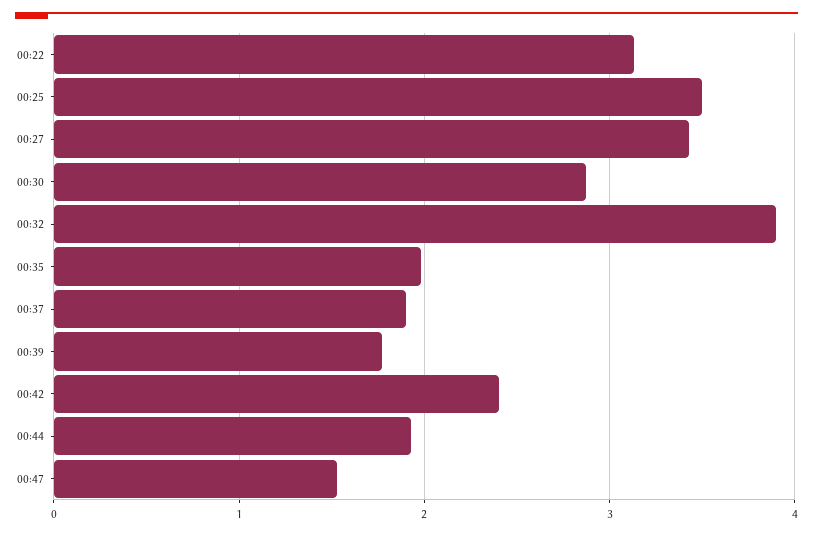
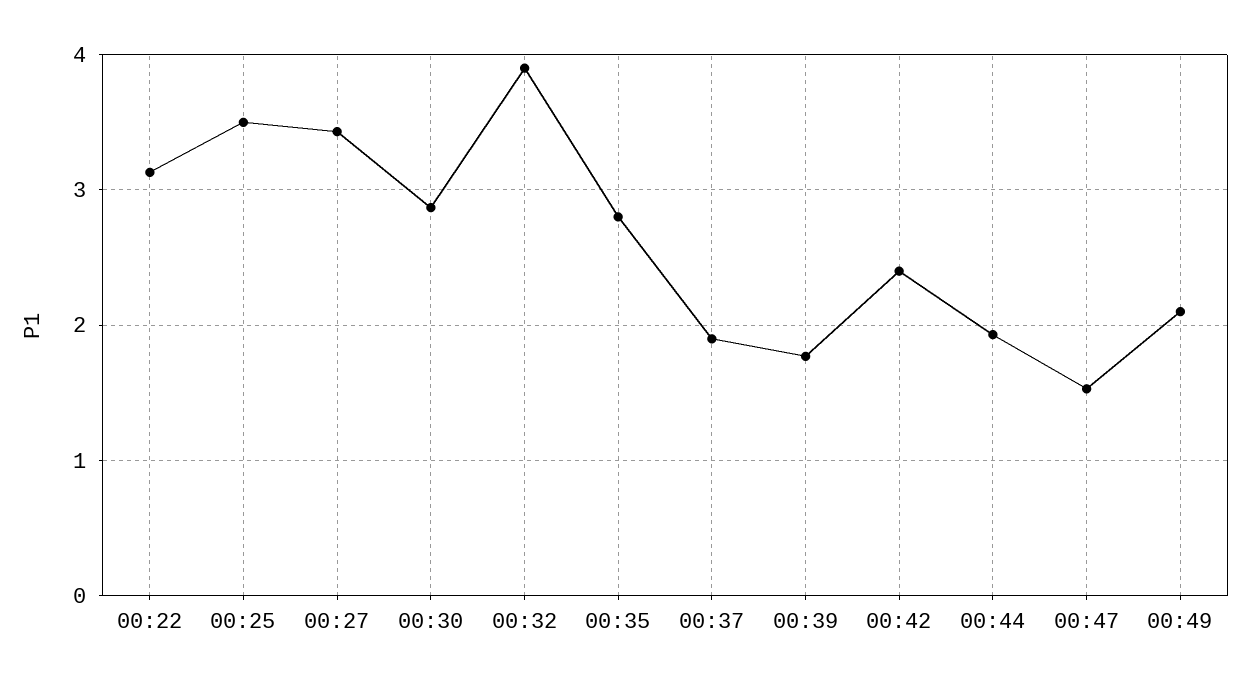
00:35: 2 -> 2.8
00:49: none -> 2.1

